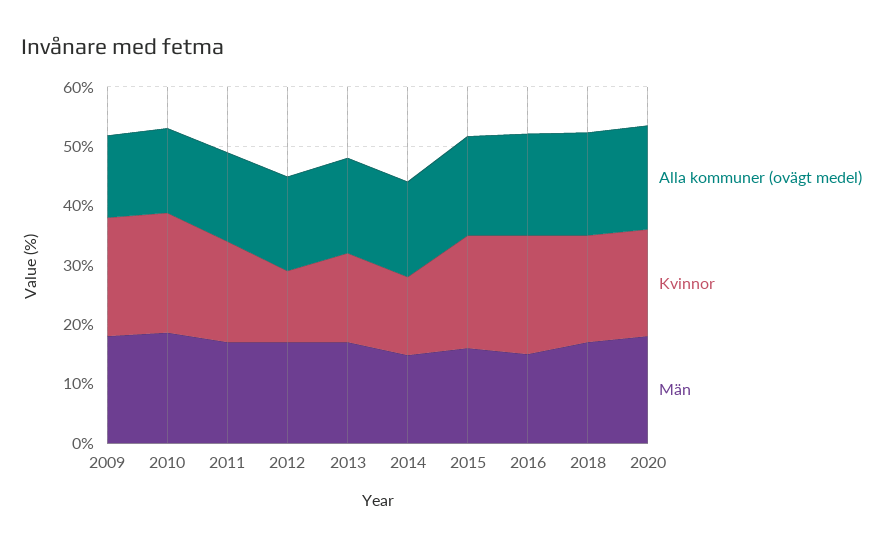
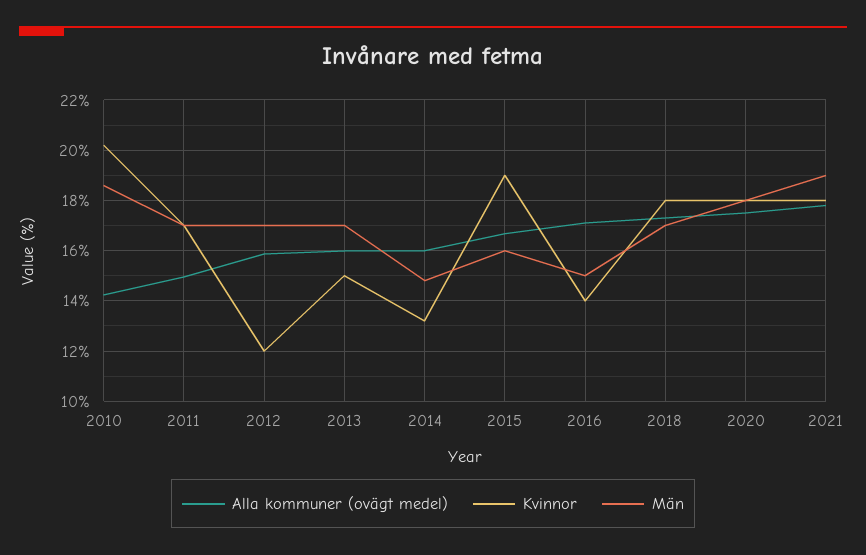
Alla kommuner (ovägt medel), 2009: 14 -> none
Kvinnor, 2009: 20 -> none
Män, 2009: 18 -> none
Kvinnor, 2016: 20 -> 14
Alla kommuner (ovägt medel), 2021: none -> 17.75
Kvinnor, 2021: none -> 18
Män, 2021: none -> 19

